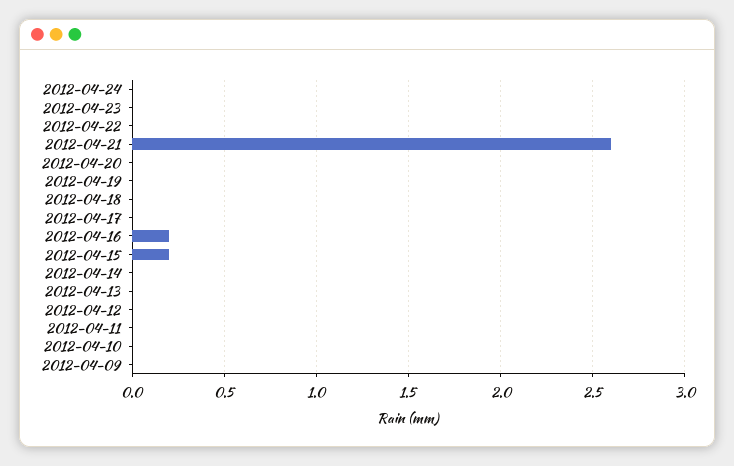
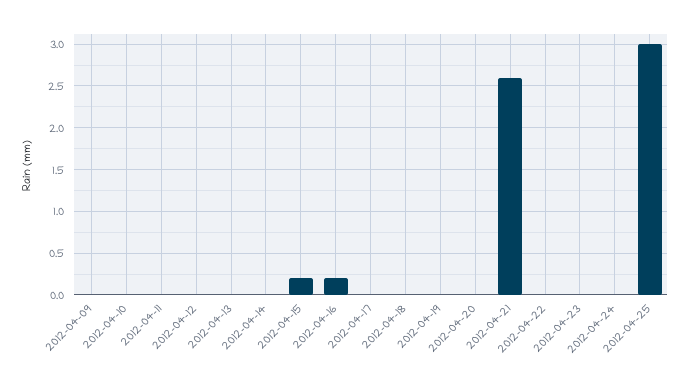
2012-04-25: none -> 3

